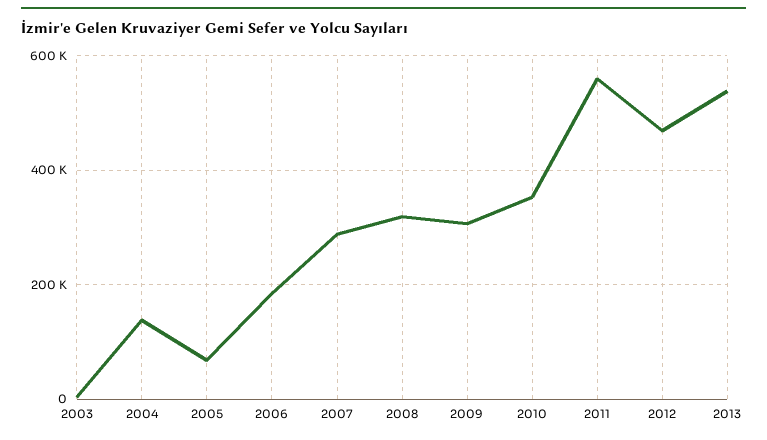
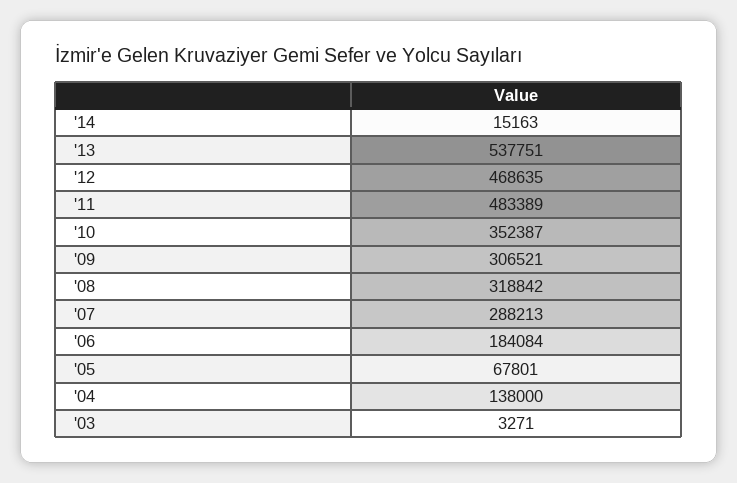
2011: 560000 -> 483389
'14: none -> 15163

